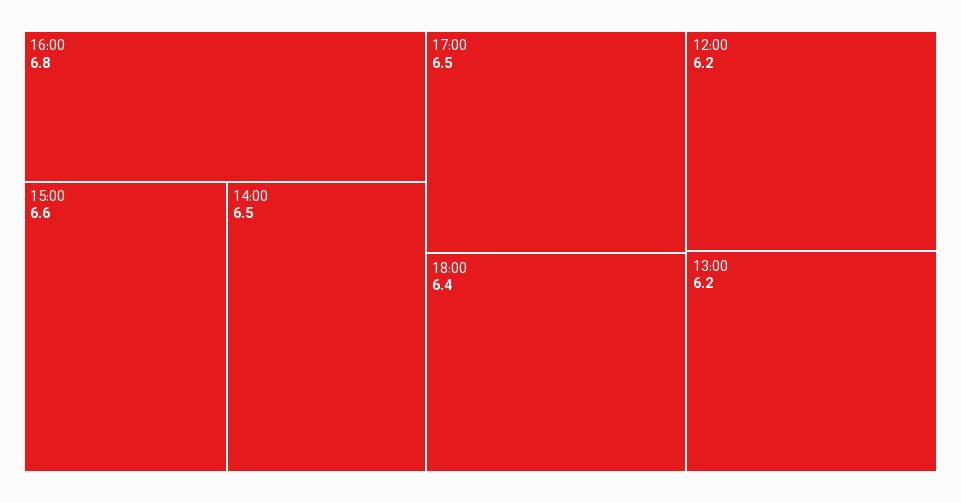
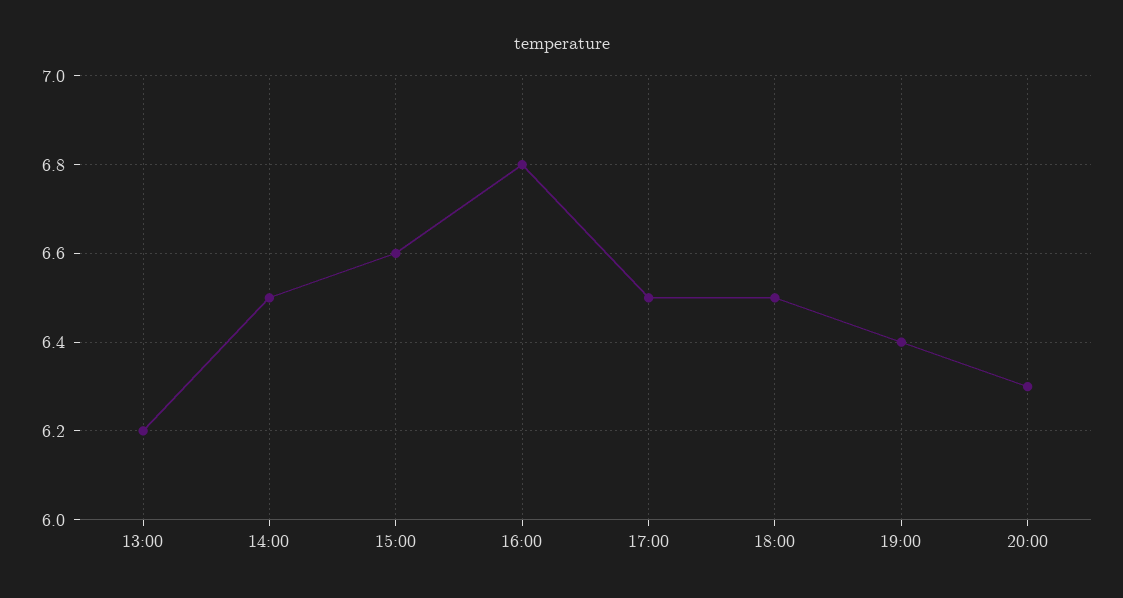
18:00: 6.4 -> 6.5
12:00: 6.2 -> none
19:00: none -> 6.4
20:00: none -> 6.3

